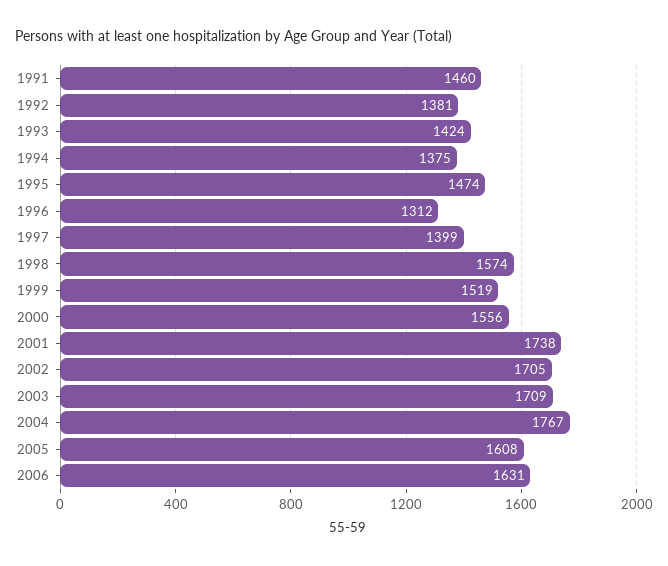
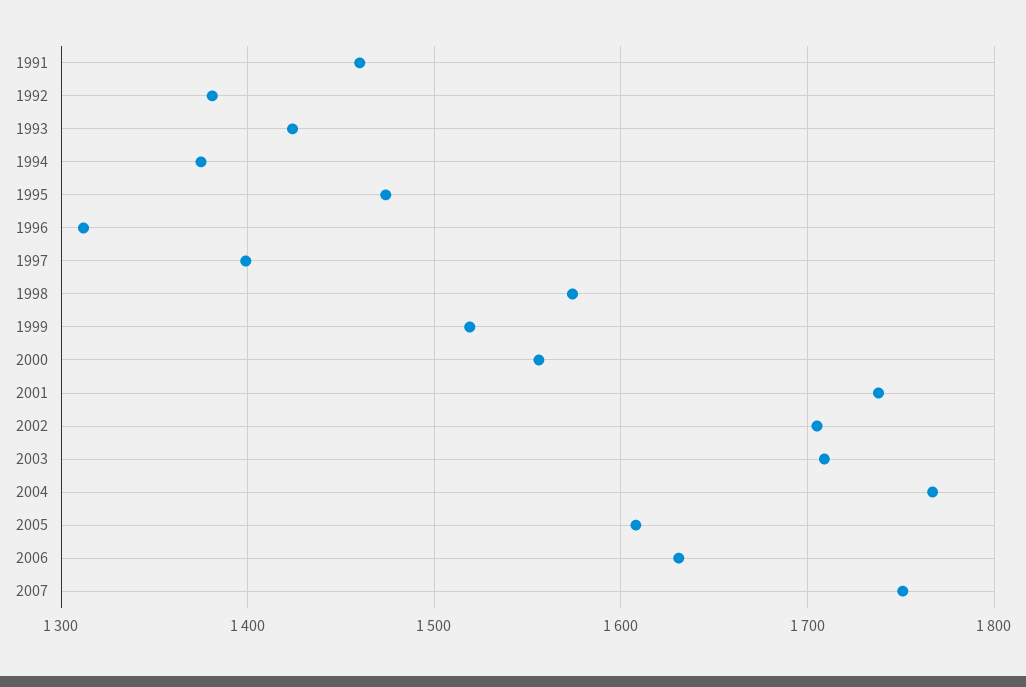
2007: none -> 1750

